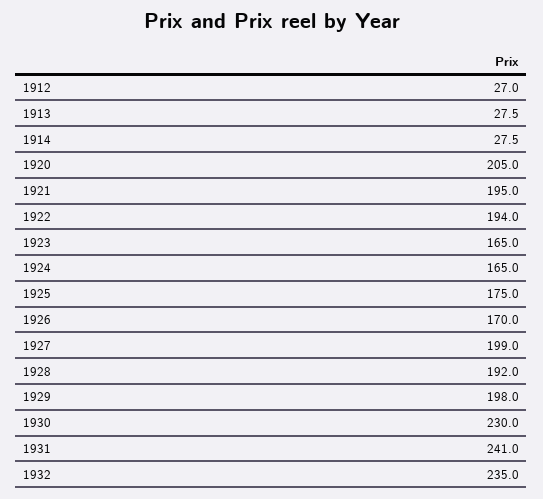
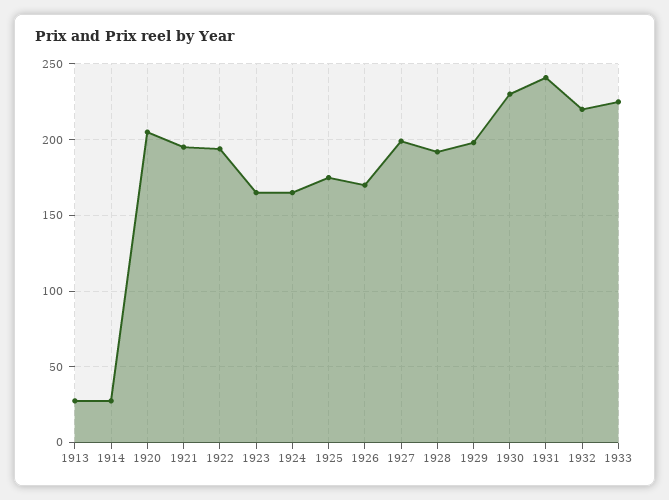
1912: 27 -> none
1932: 235 -> 220
1933: none -> 225

